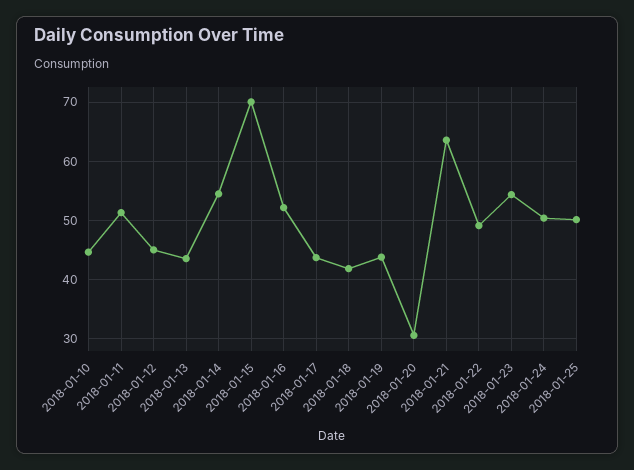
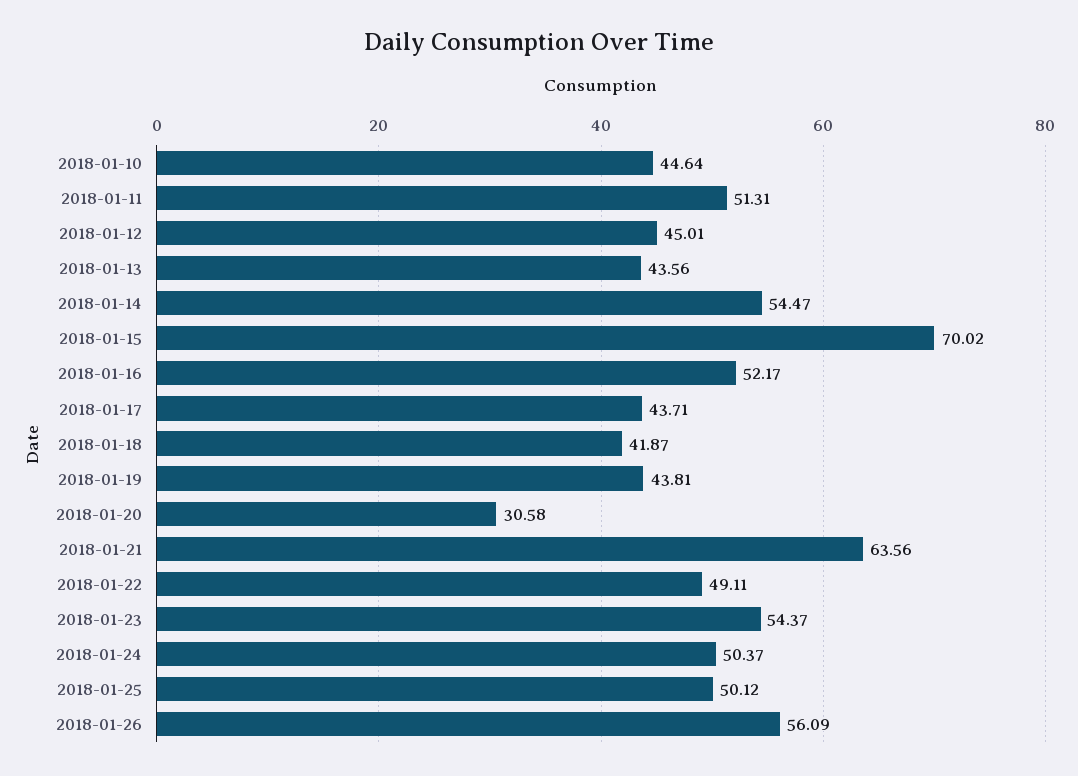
2018-01-26: none -> 56.09

